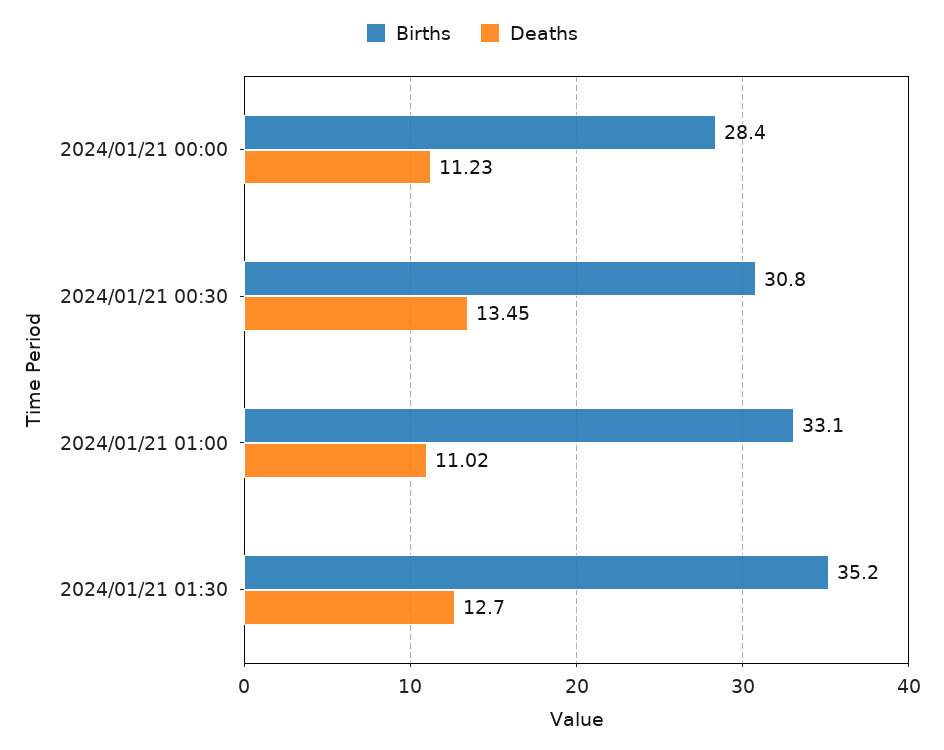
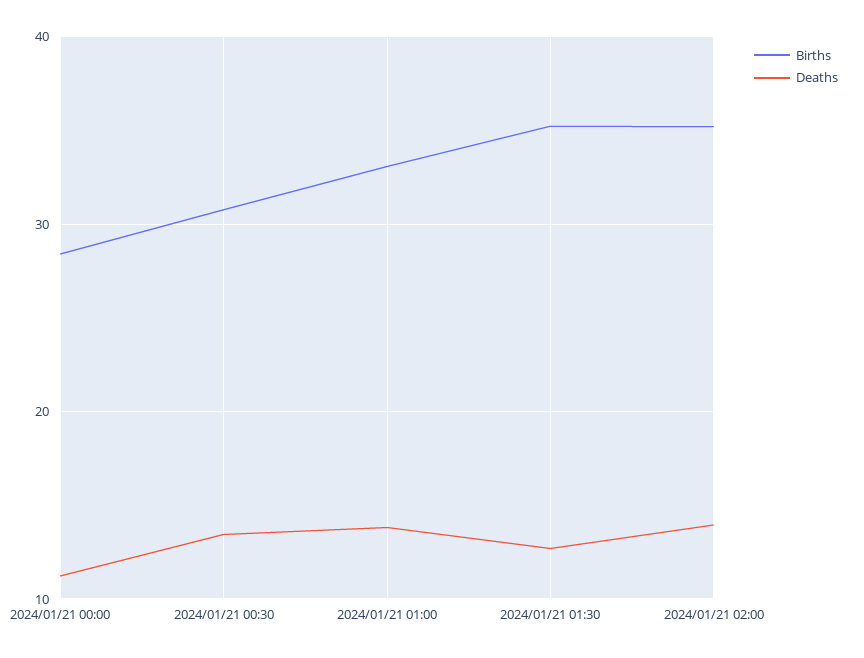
Deaths, 2024/01/21 01:00: 11.02 -> 14
Births, 2024/01/21 02:00: none -> 35
Deaths, 2024/01/21 02:00: none -> 14

